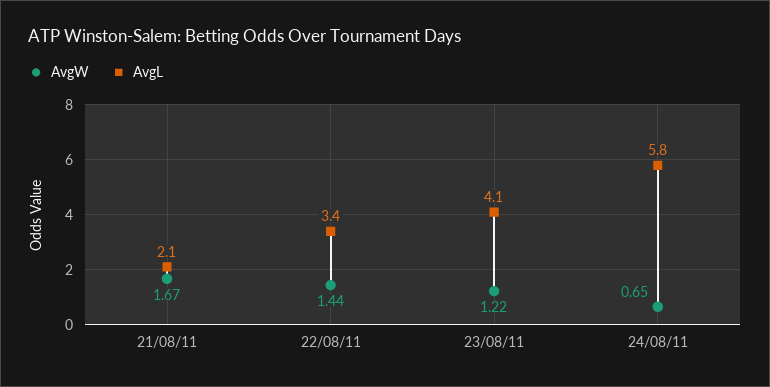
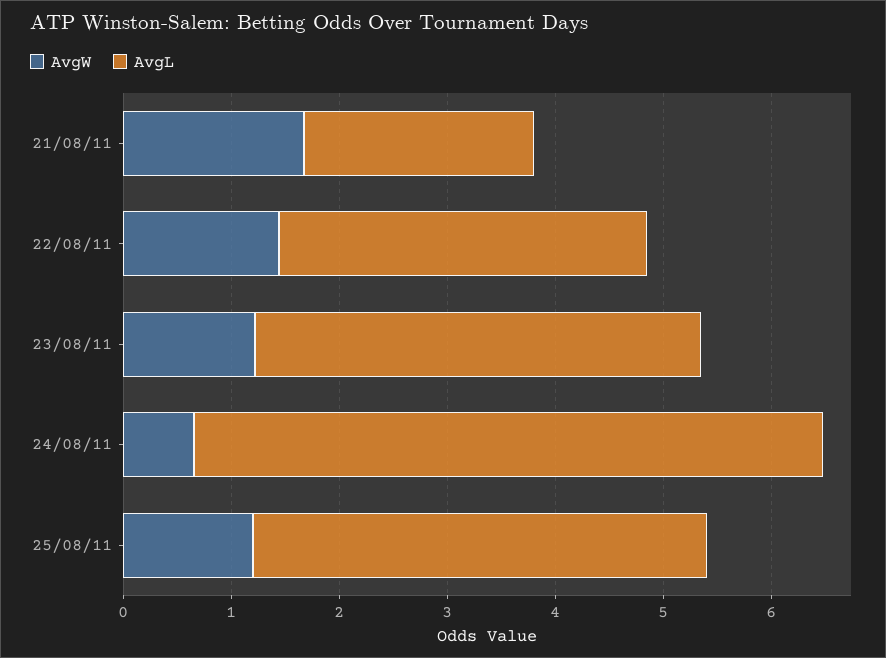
AvgW, 25/08/11: none -> 1.2
AvgL, 25/08/11: none -> 4.2

